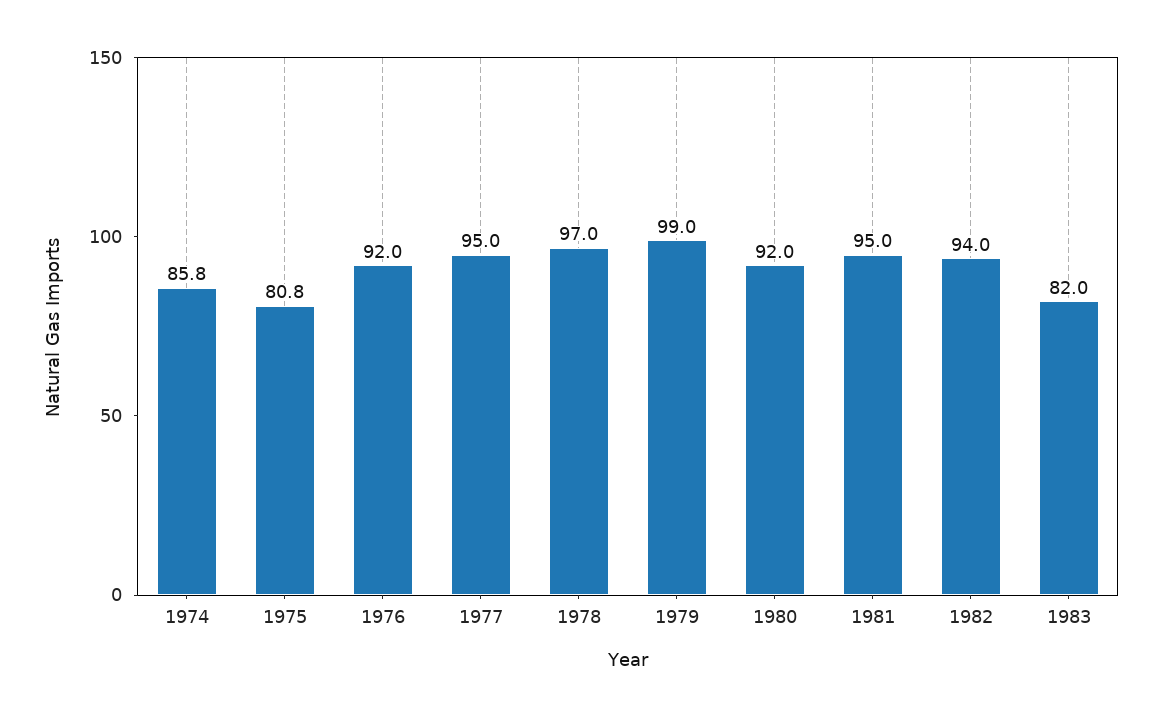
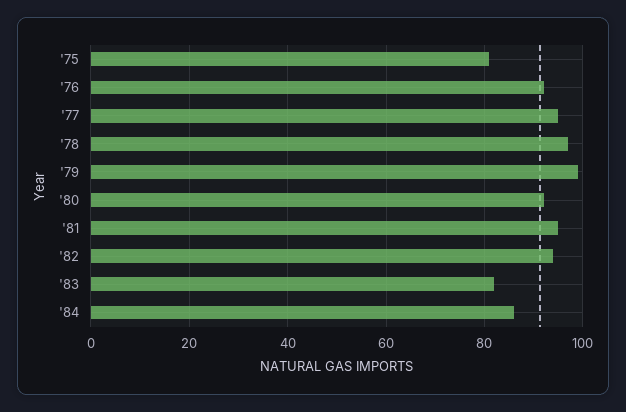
1974: 85.8 -> none
'84: none -> 86

